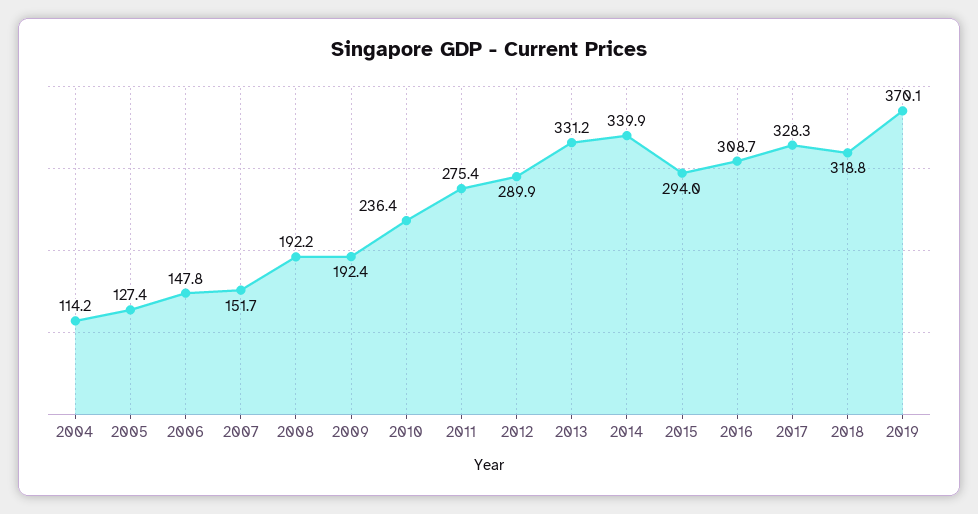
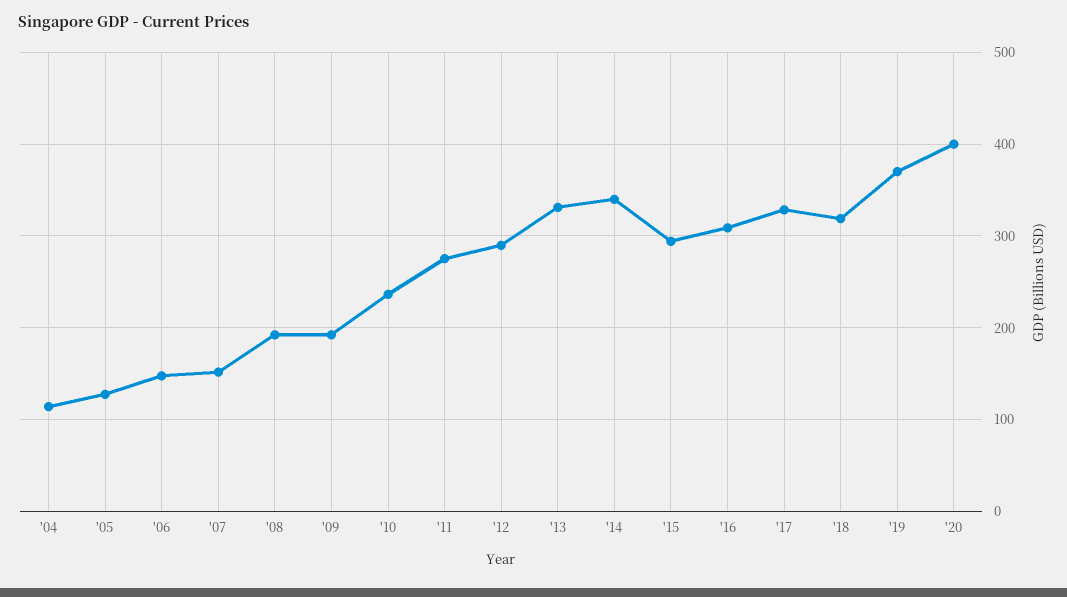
'20: none -> 400

